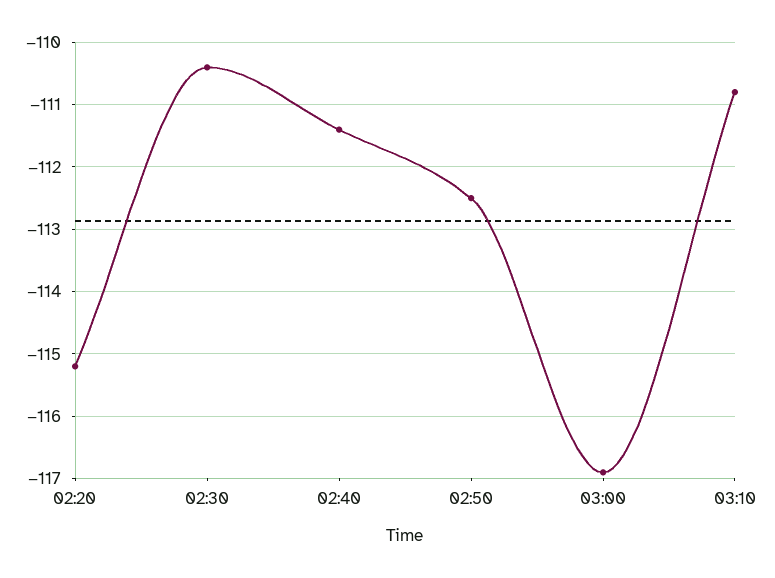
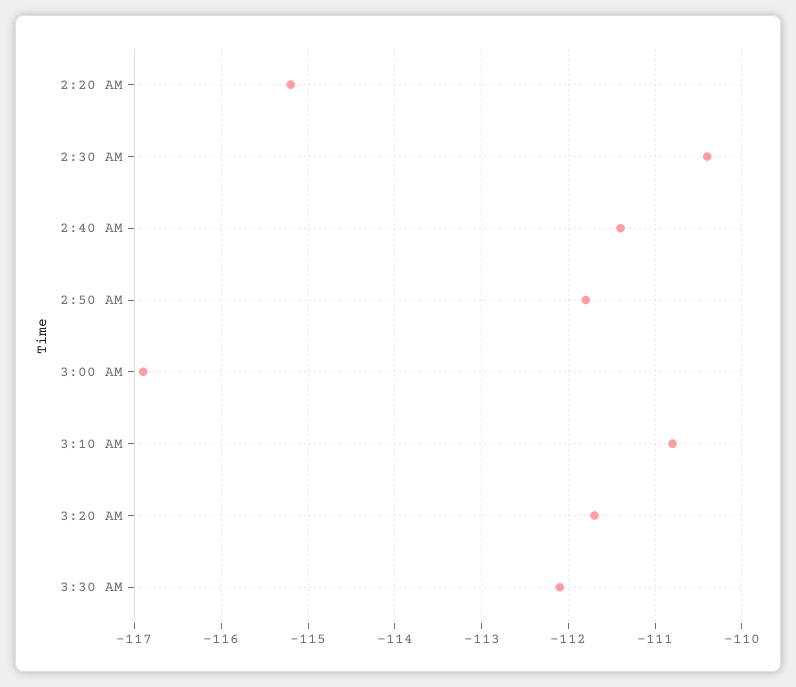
02:50: -112.5 -> -111.8
3:20 AM: none -> -111.7
3:30 AM: none -> -112.1

